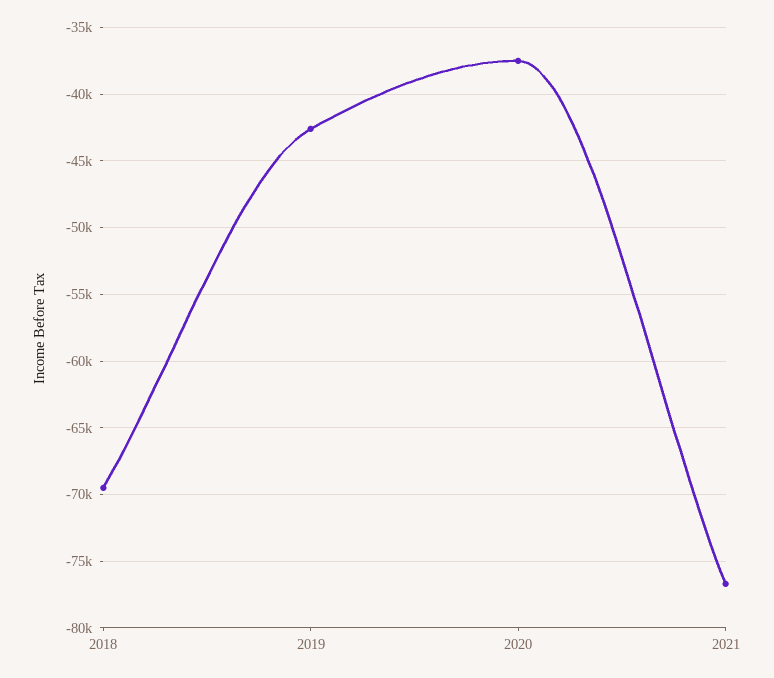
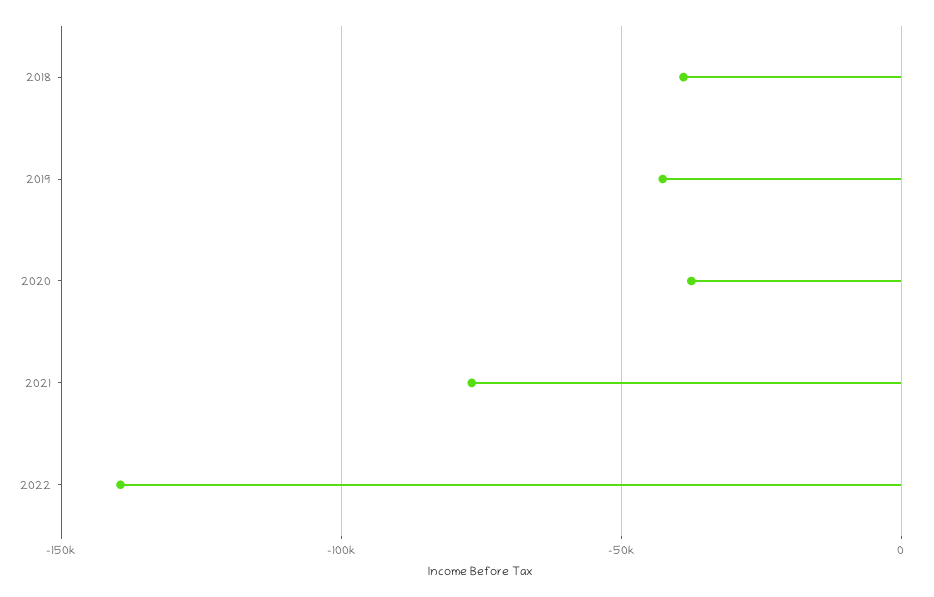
2018: -69500 -> -40000
2022: none -> -140000

